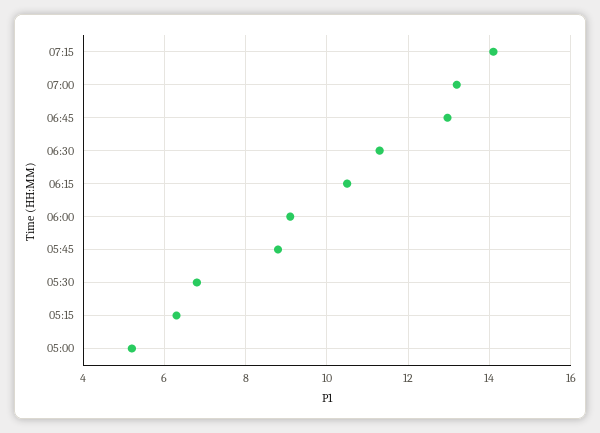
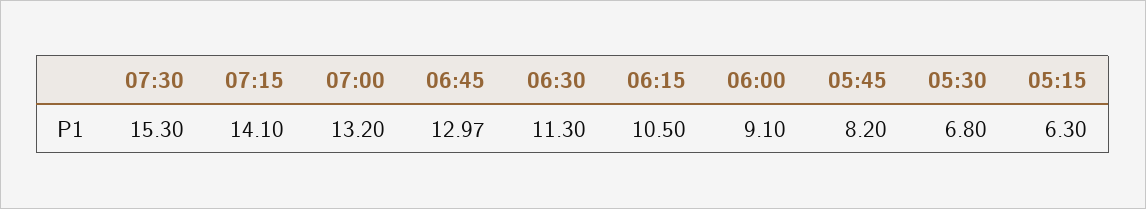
05:45: 8.8 -> 8.2
05:00: 5.2 -> none
07:30: none -> 15.3

